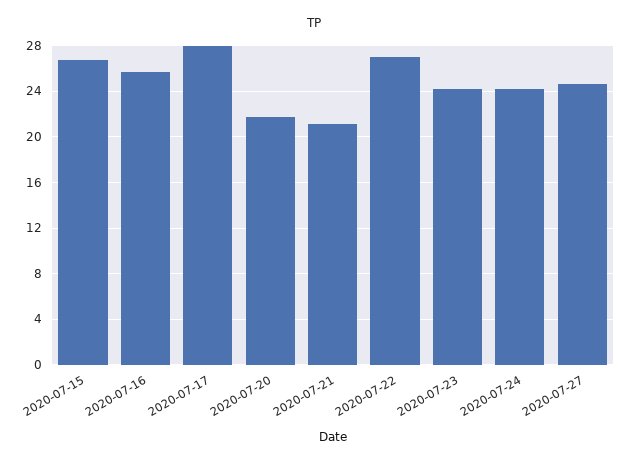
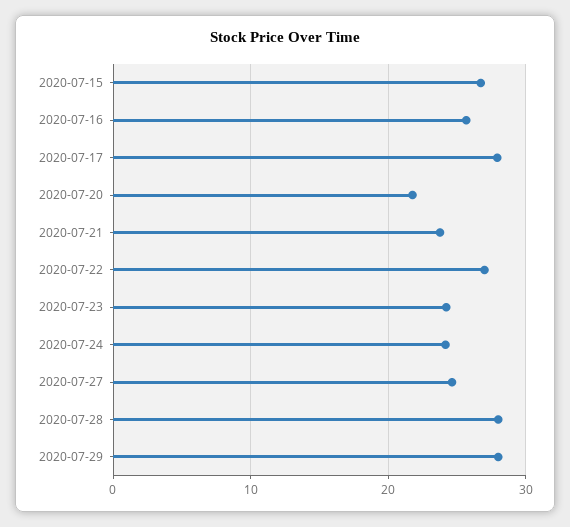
2020-07-21: 21 -> 24
2020-07-28: none -> 28
2020-07-29: none -> 28

